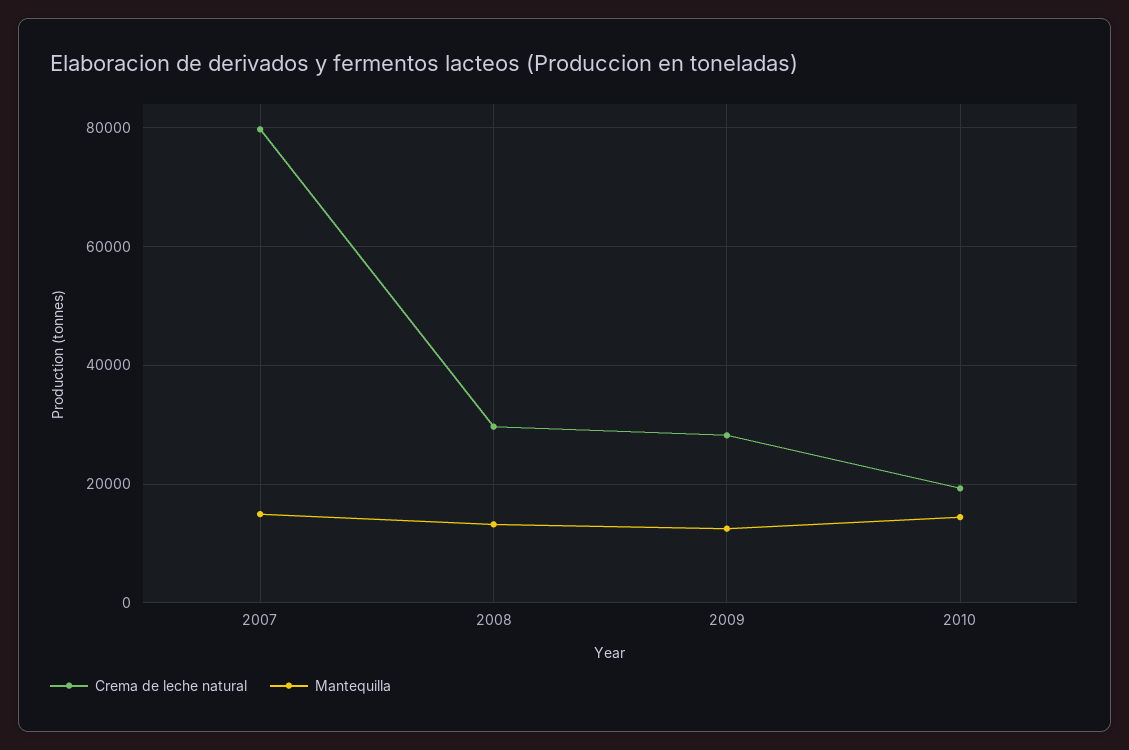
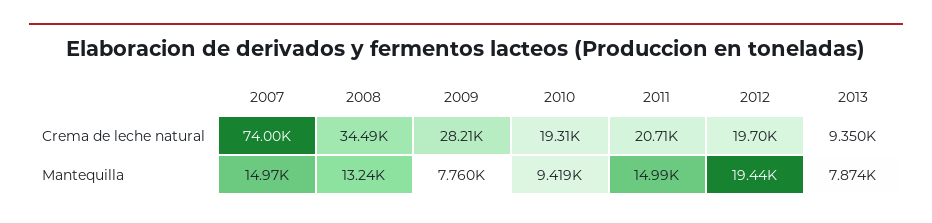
Crema de leche natural, 2007: 80000 -> 74000
Crema de leche natural, 2008: 30000 -> 34490
Mantequilla, 2009: 12000 -> 7760
Mantequilla, 2010: 14000 -> 9419
Crema de leche natural, 2011: none -> 20710
Crema de leche natural, 2012: none -> 19700
Crema de leche natural, 2013: none -> 9350
Mantequilla, 2011: none -> 14990
Mantequilla, 2012: none -> 19440
Mantequilla, 2013: none -> 7874

